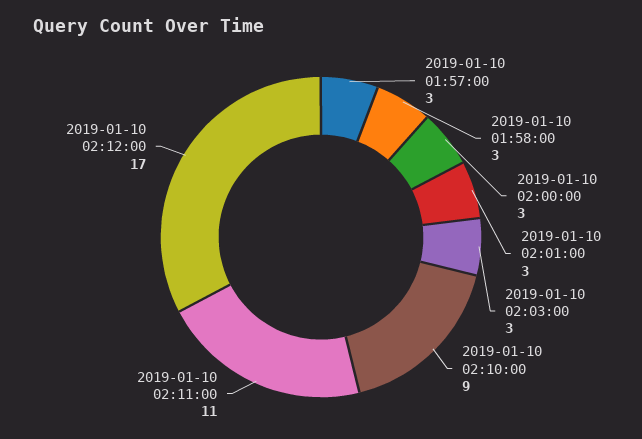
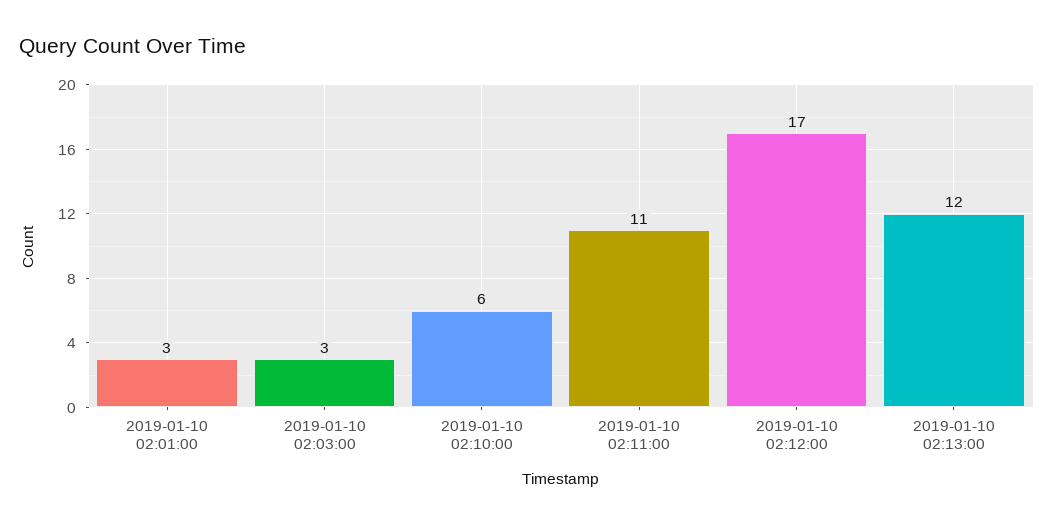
2019-01-10 01:57:00: 3 -> none
2019-01-10 01:58:00: 3 -> none
2019-01-10 02:00:00: 3 -> none
2019-01-10 02:10:00: 9 -> 6
2019-01-10 02:13:00: none -> 12

